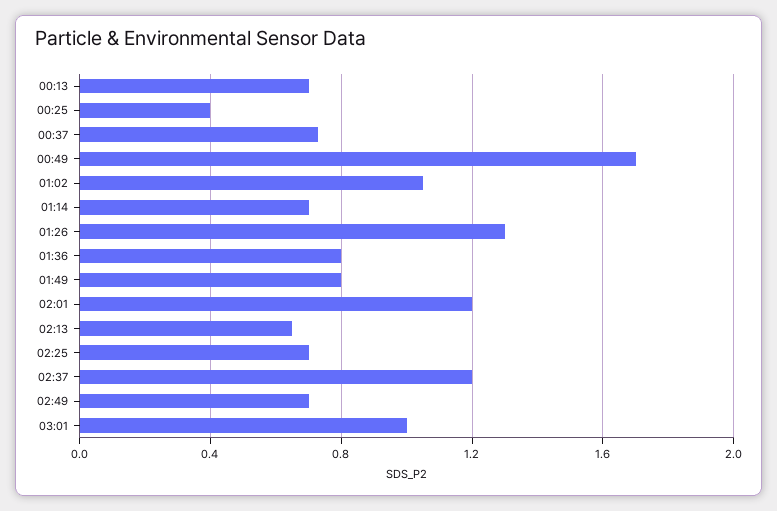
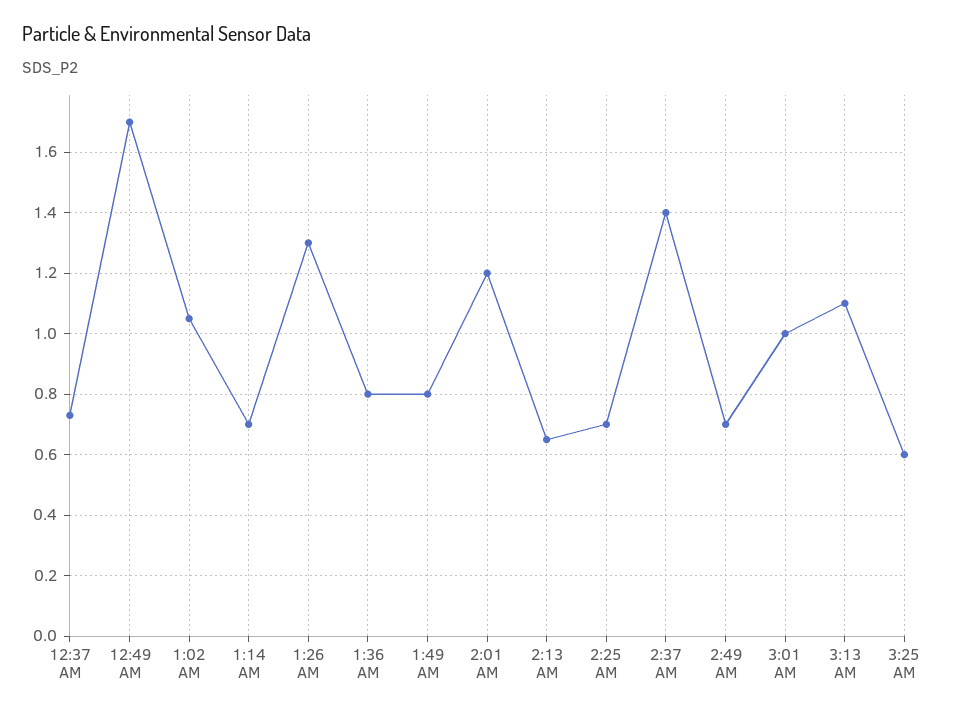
00:13: 0.7 -> none
00:25: 0.4 -> none
02:37: 1.2 -> 1.4
3:13 AM: none -> 1.1
3:25 AM: none -> 0.6

